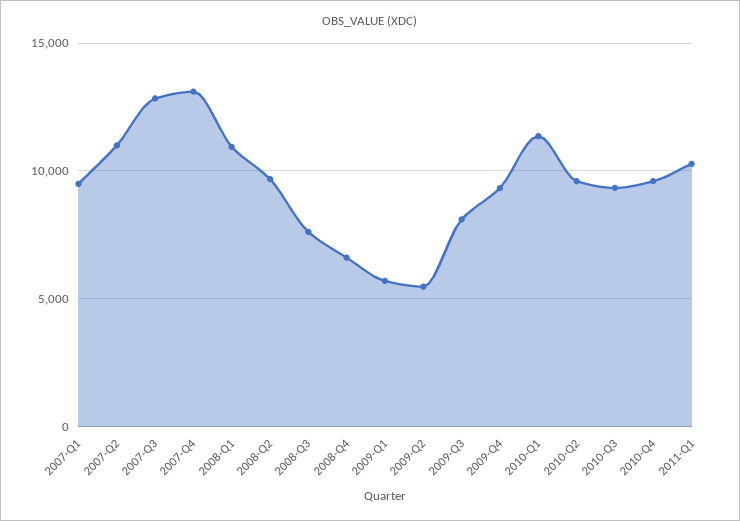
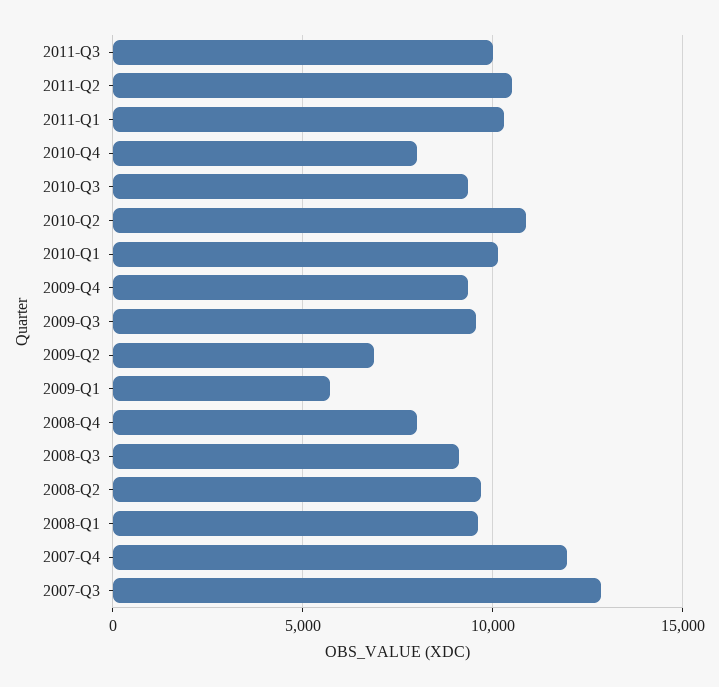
2007-Q1: 9500 -> none
2007-Q2: 11000 -> none
2007-Q4: 13000 -> 12000
2008-Q1: 11000 -> 9500
2008-Q3: 7500 -> 9000
2008-Q4: 6500 -> 8000
2009-Q2: 5500 -> 7000
2009-Q3: 8000 -> 9500
2010-Q1: 11500 -> 10000
2010-Q2: 9500 -> 11000
2010-Q4: 9500 -> 8000
2011-Q3: none -> 10000
2011-Q2: none -> 10500

